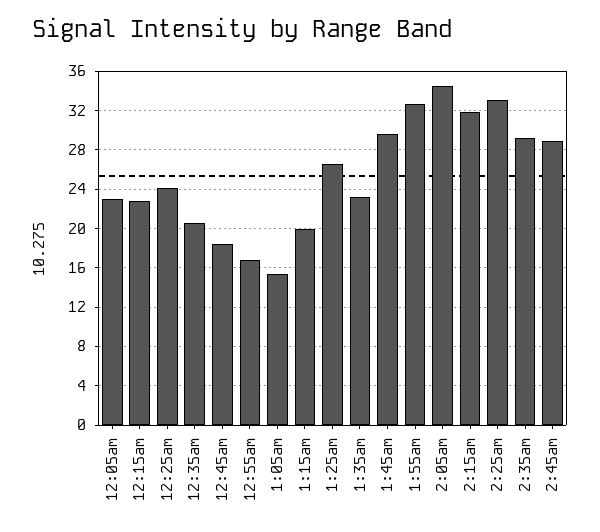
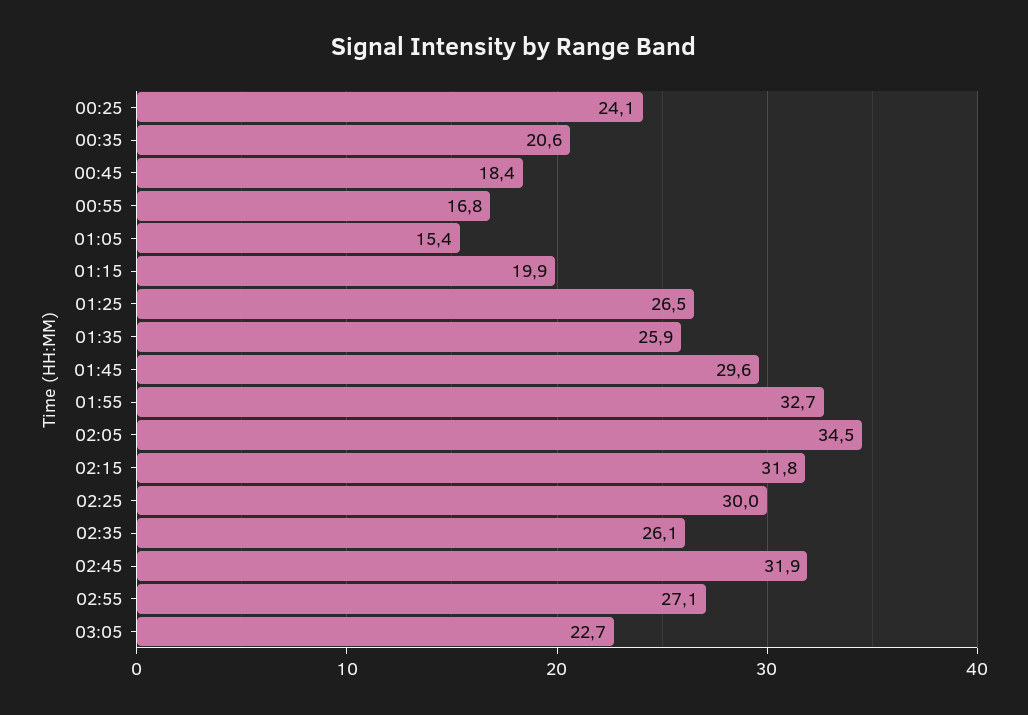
12:05am: 23 -> none
12:15am: 23 -> none
1:35am: 23 -> 25.9
2:25am: 33 -> 30
2:35am: 29 -> 26.1
2:45am: 29 -> 31.9
02:55: none -> 27.1
03:05: none -> 22.7

